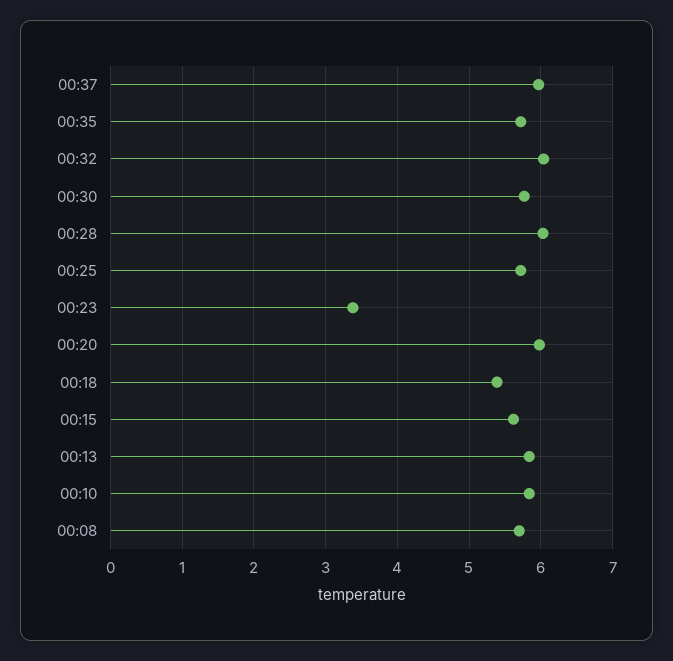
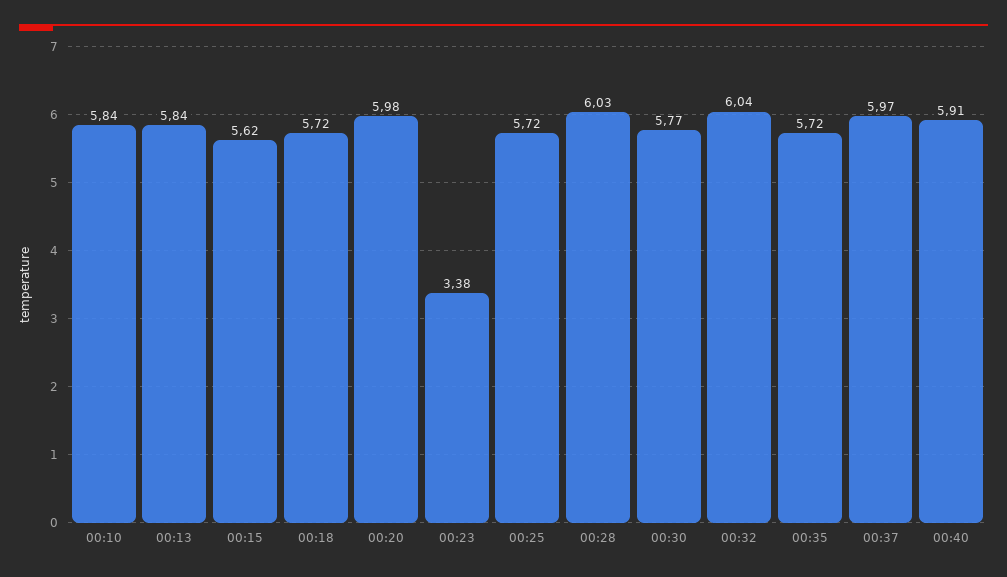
00:18: 5.4 -> 5.72
00:08: 5.7 -> none
00:40: none -> 5.91

